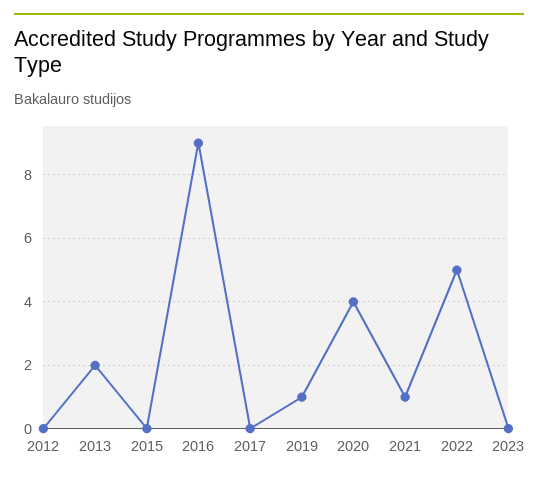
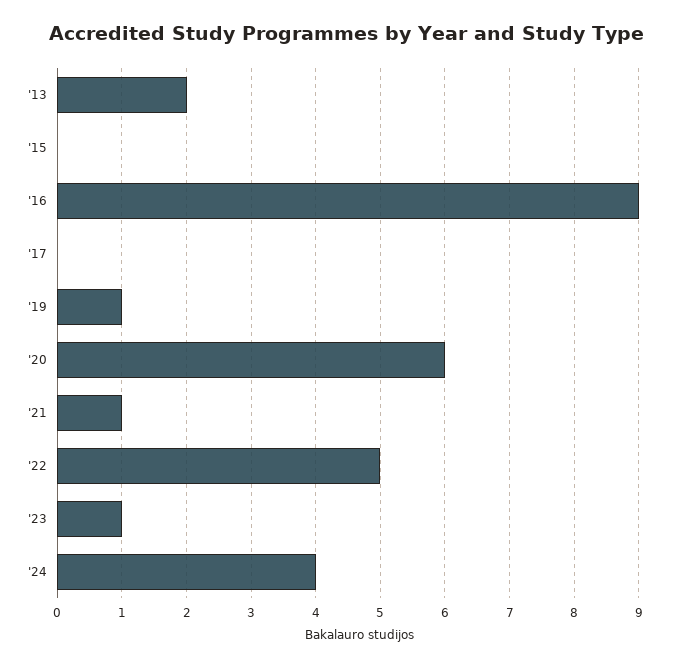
2012: 0 -> none
2020: 4 -> 6
2023: 0 -> 1
'24: none -> 4

